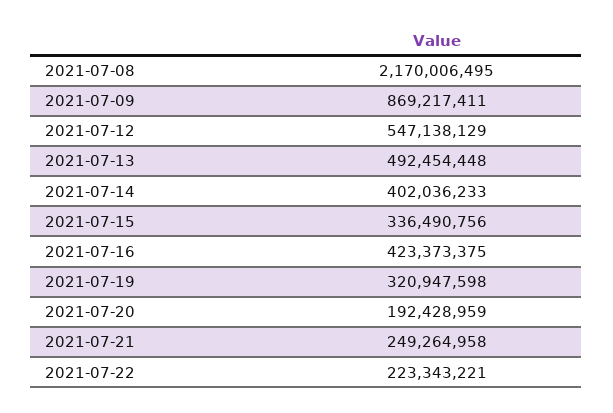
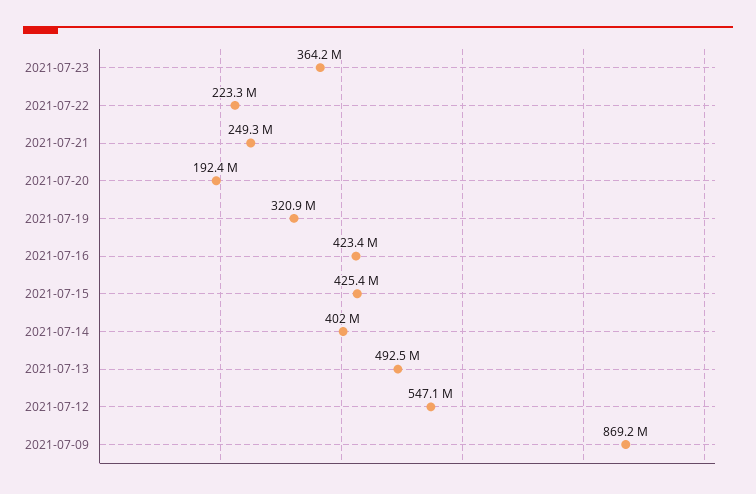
2021-07-08: 2170006495 -> none
2021-07-15: 336490756 -> 425400000
2021-07-23: none -> 364200000

